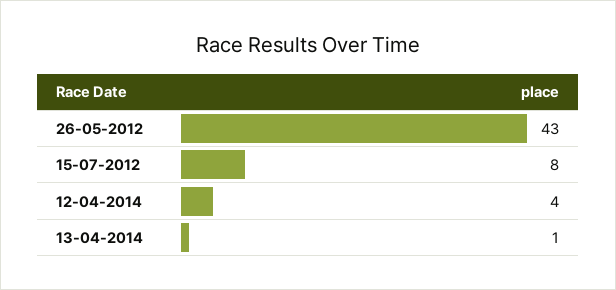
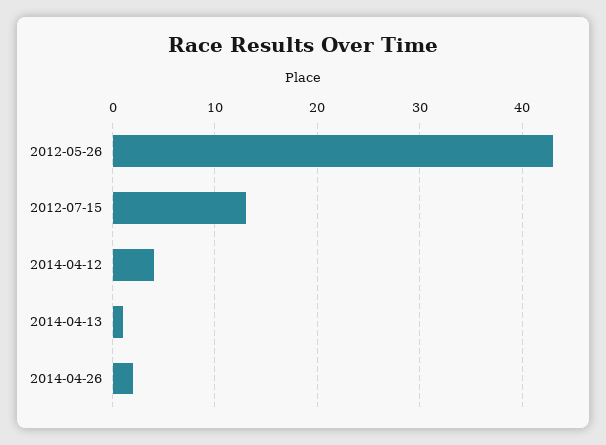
15-07-2012: 8 -> 13
2014-04-26: none -> 2

